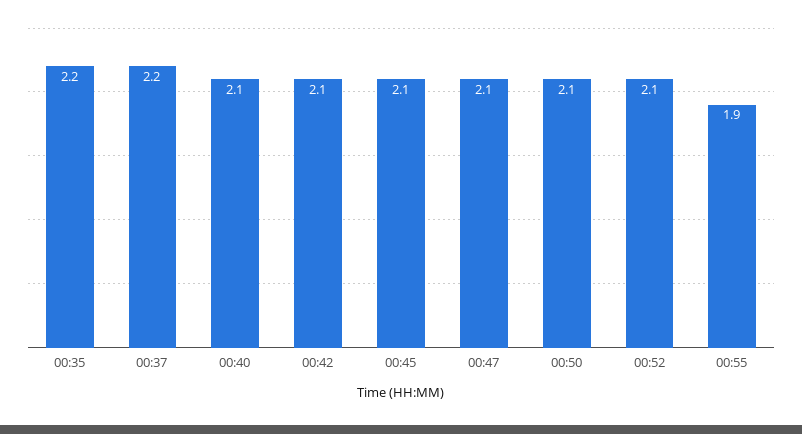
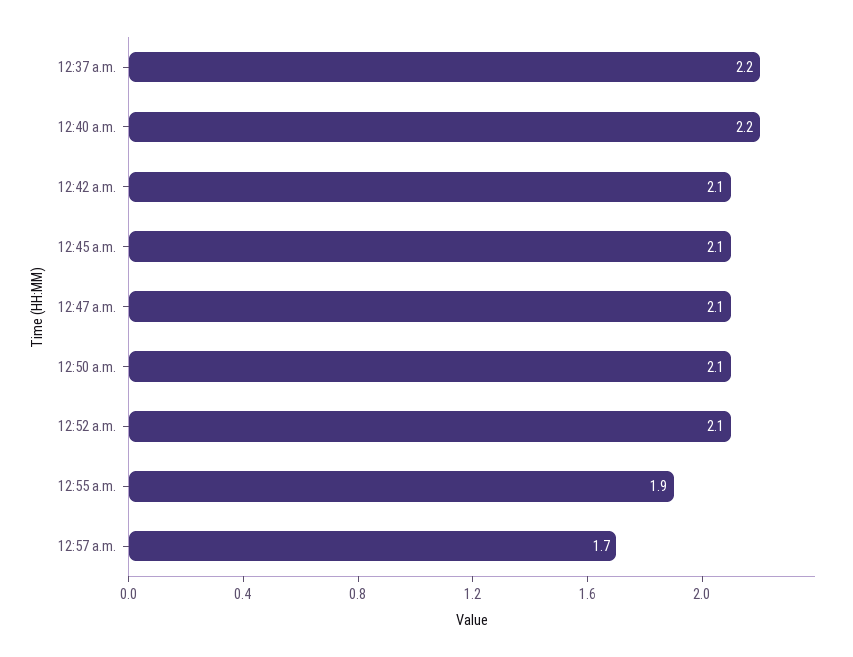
00:35: 2.2 -> none
00:40: 2.1 -> 2.2
12:57 a.m.: none -> 1.7

